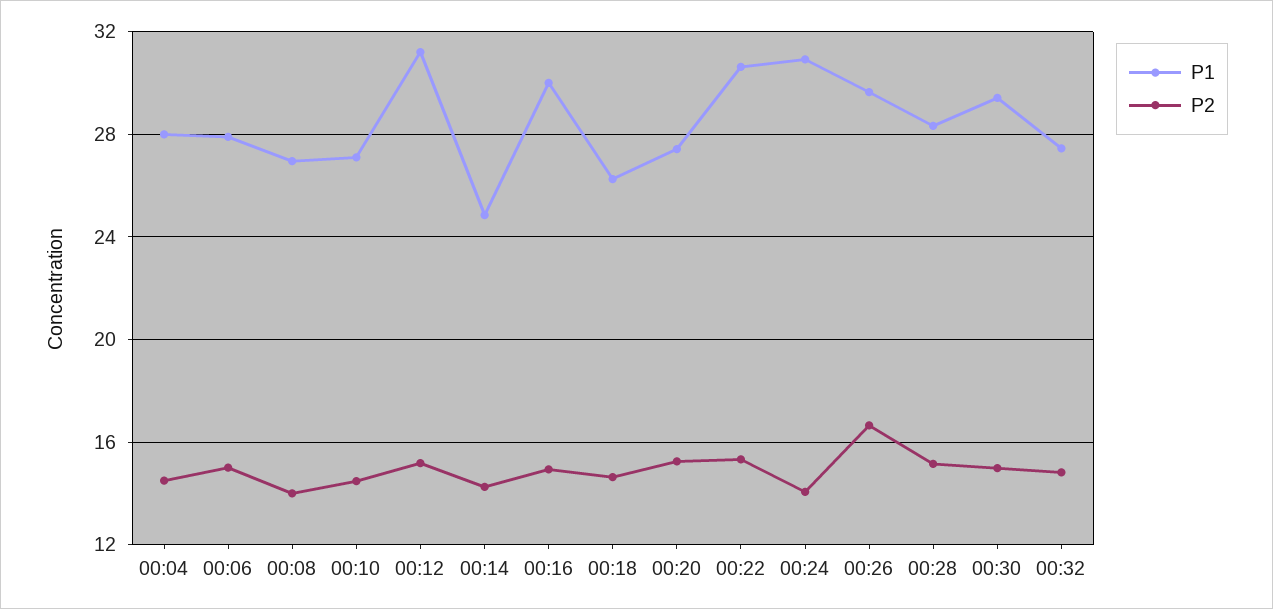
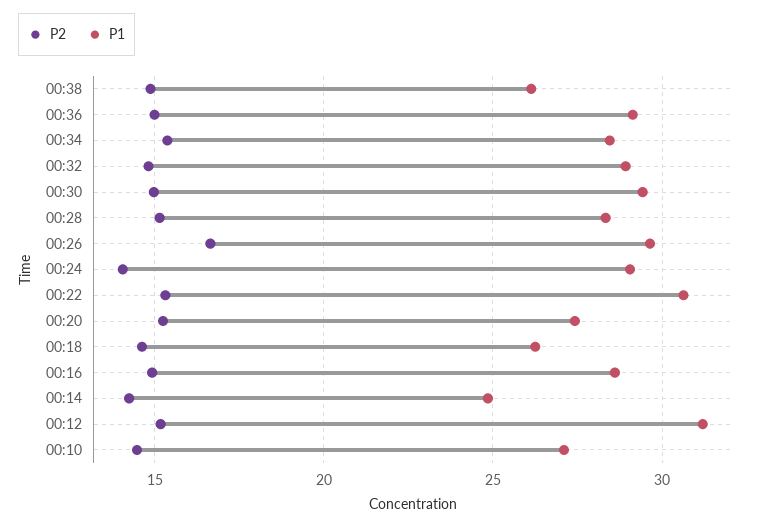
P1, 00:04: 28 -> none
P2, 00:04: 14.5 -> none
P1, 00:06: 28 -> none
P2, 00:06: 15 -> none
P1, 00:08: 27 -> none
P2, 00:08: 14 -> none
P1, 00:16: 30 -> 28.5
P1, 00:24: 31 -> 29
P1, 00:32: 27.5 -> 29
P2, 00:38: none -> 15
P1, 00:38: none -> 26
P2, 00:36: none -> 15
P1, 00:36: none -> 29
P2, 00:34: none -> 15.5
P1, 00:34: none -> 28.5

